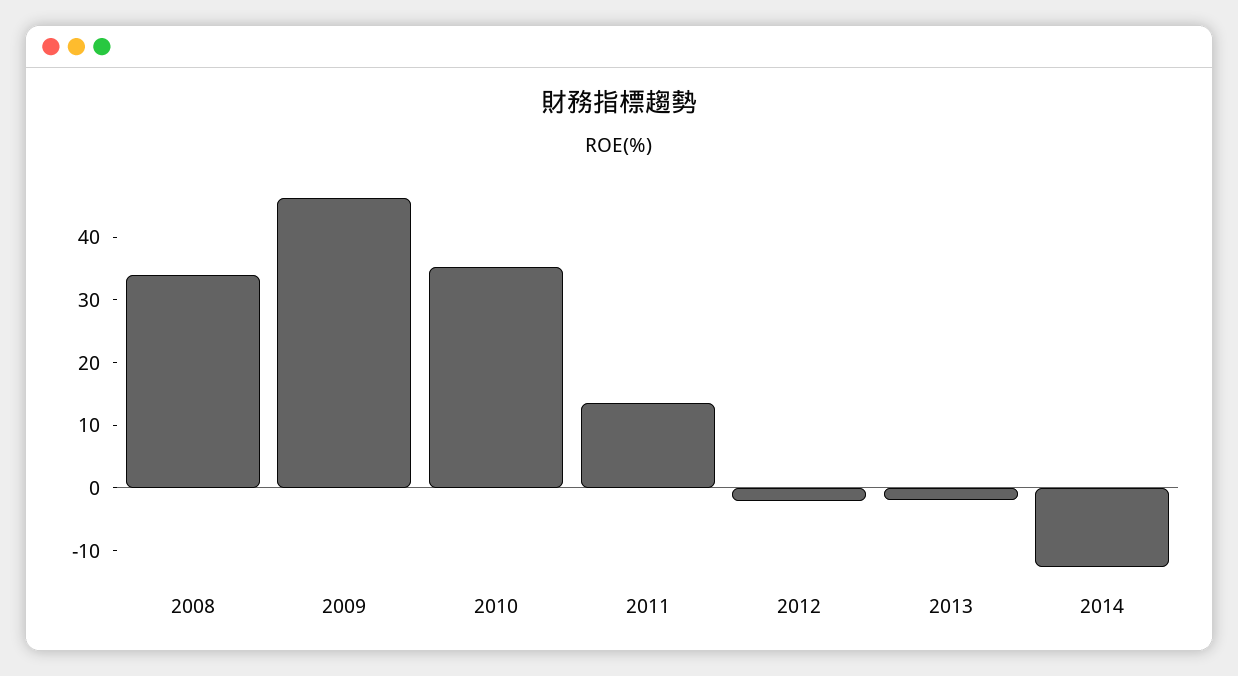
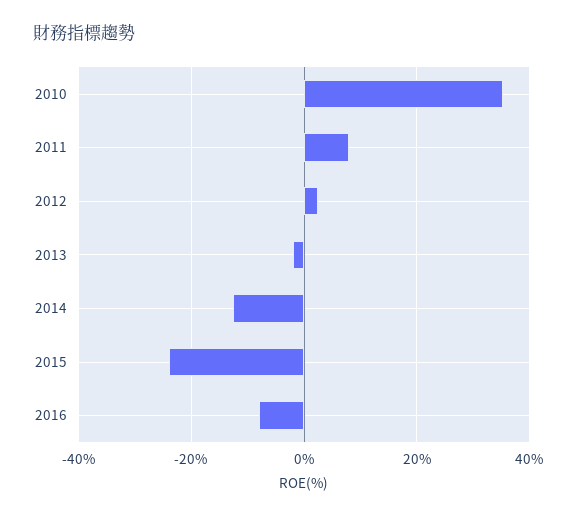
2008: 34 -> none
2009: 46 -> none
2011: 14 -> 8
2012: -2 -> 2
2015: none -> -24
2016: none -> -8

